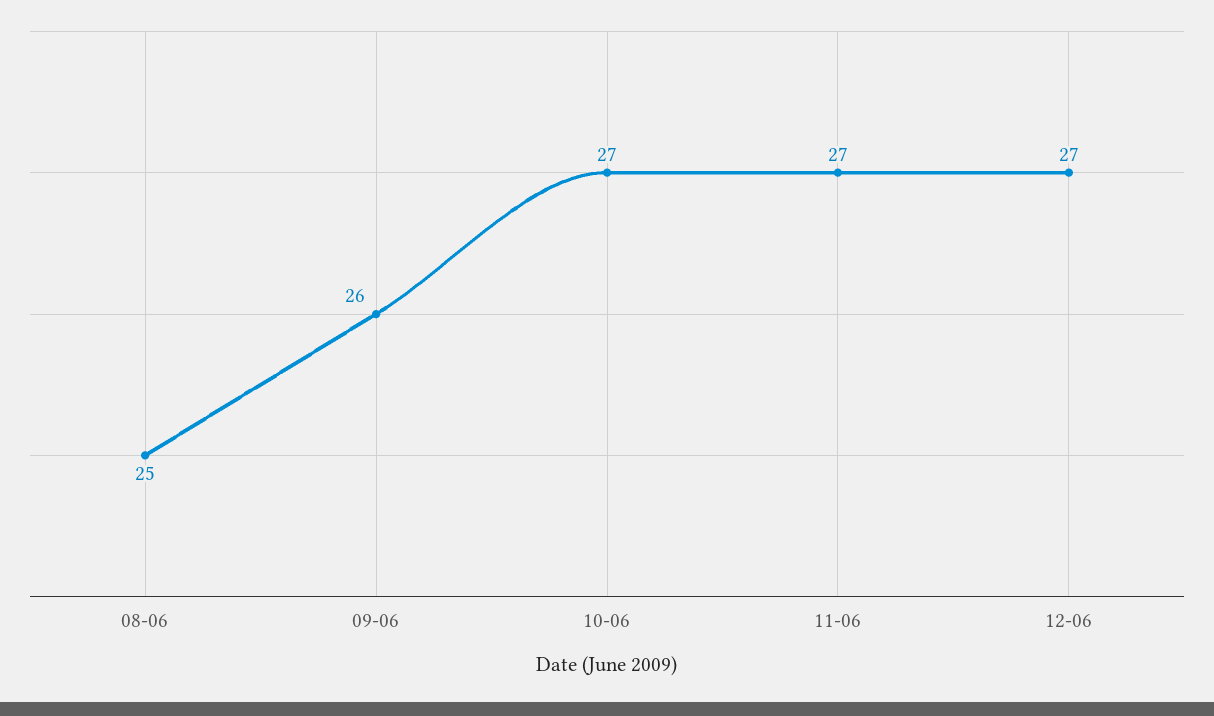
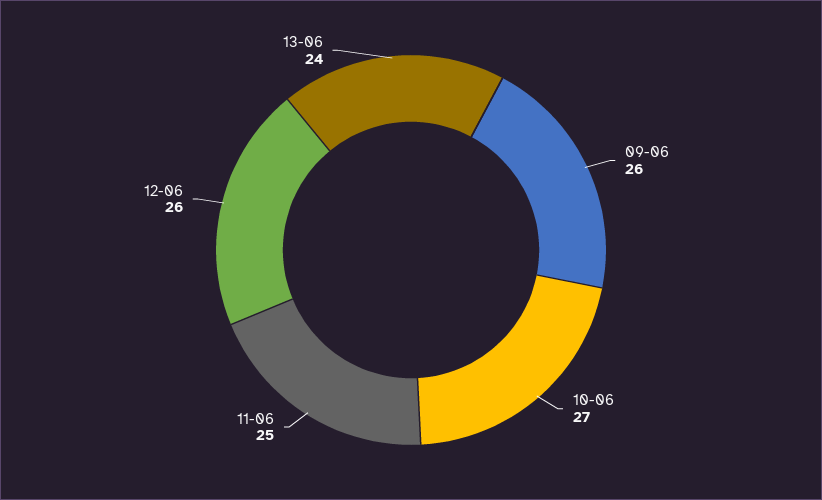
08-06: 25 -> none
11-06: 27 -> 25
12-06: 27 -> 26
13-06: none -> 24

